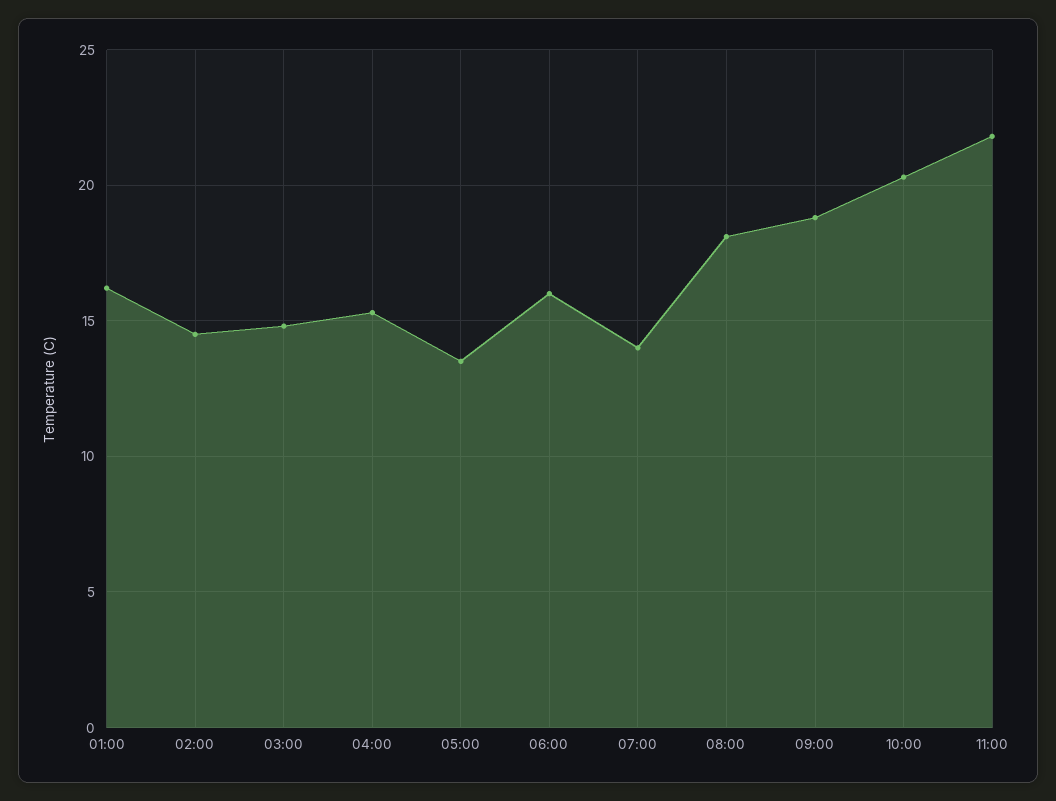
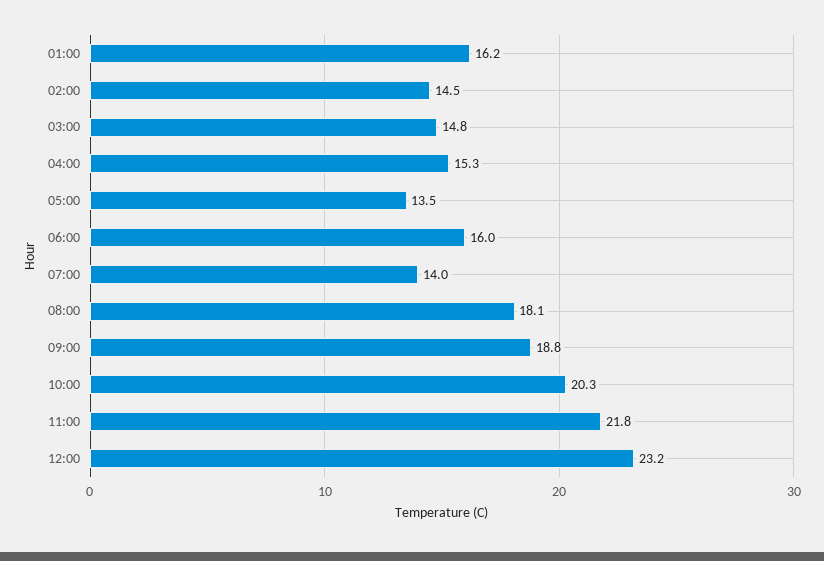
12:00: none -> 23.2

